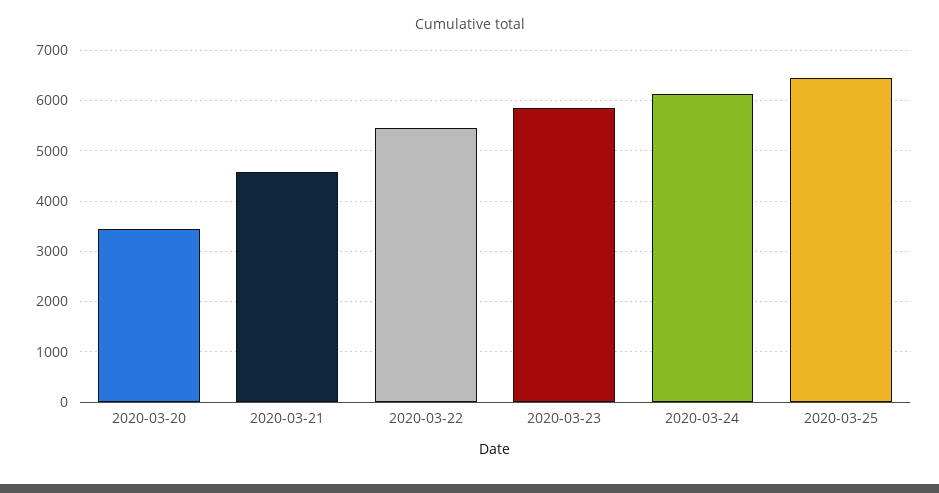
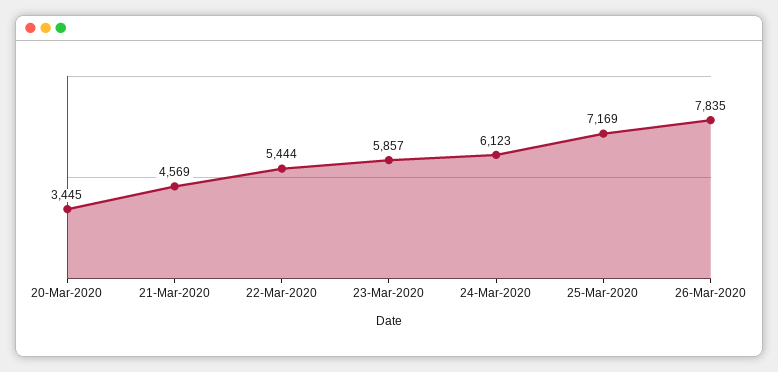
2020-03-25: 6400 -> 7169
26-Mar-2020: none -> 7835

